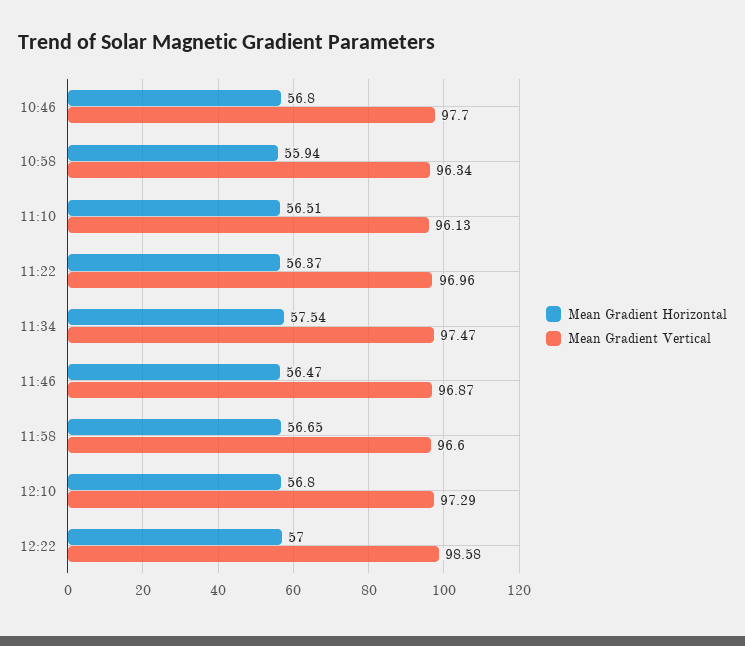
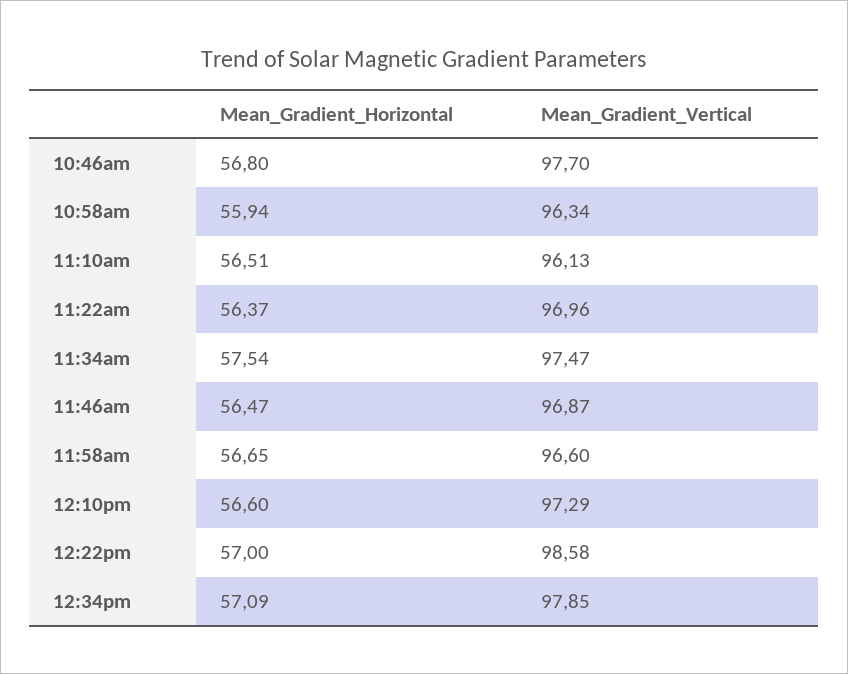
Mean Gradient Horizontal, 12:10: 56.8 -> 56.6
Mean Gradient Horizontal, 12:34pm: none -> 57.09
Mean Gradient Vertical, 12:34pm: none -> 97.85

